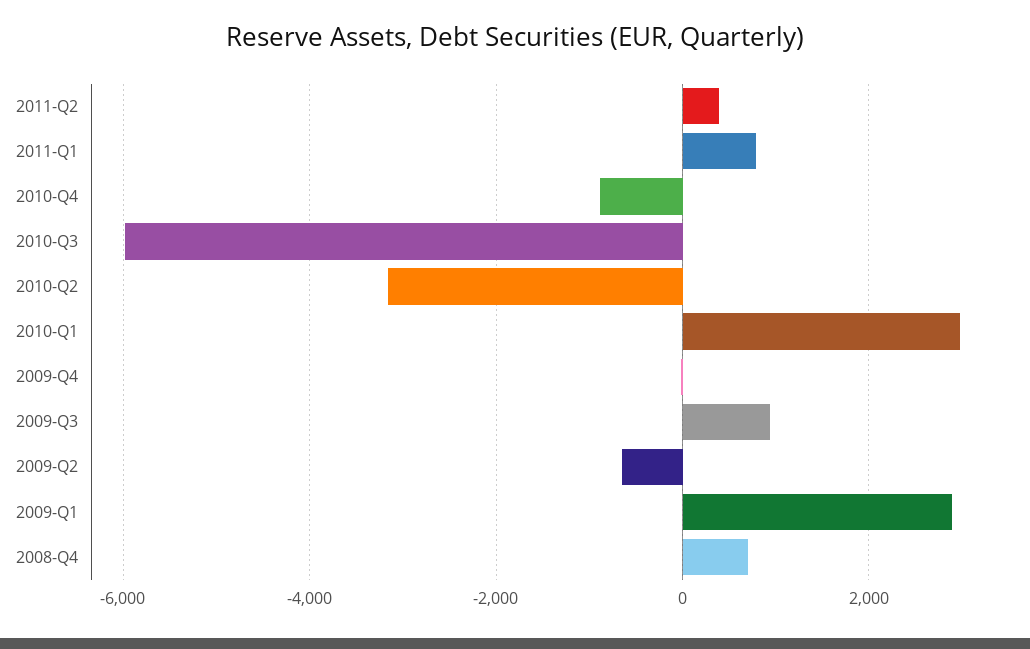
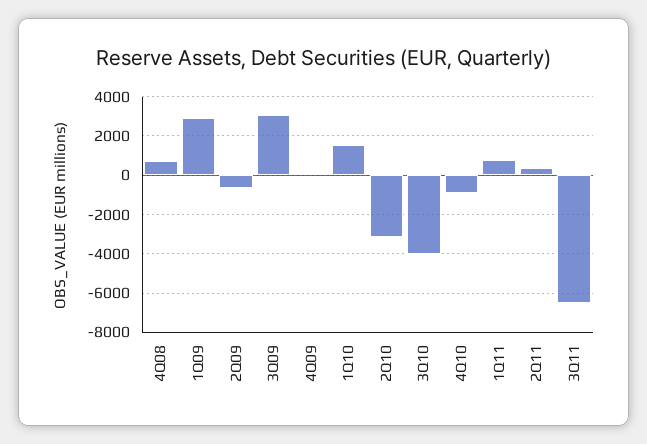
2010-Q3: -6000 -> -4000
2010-Q1: 3000 -> 1500
2009-Q3: 1000 -> 3000
3Q11: none -> -6500

